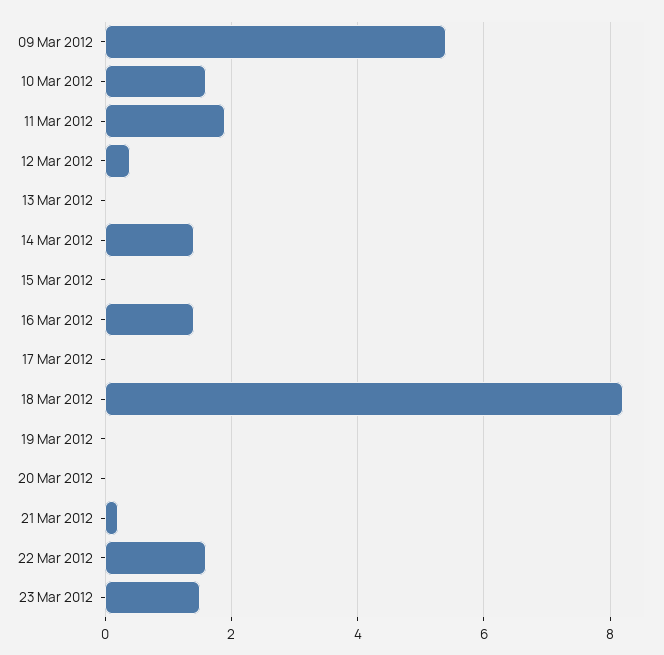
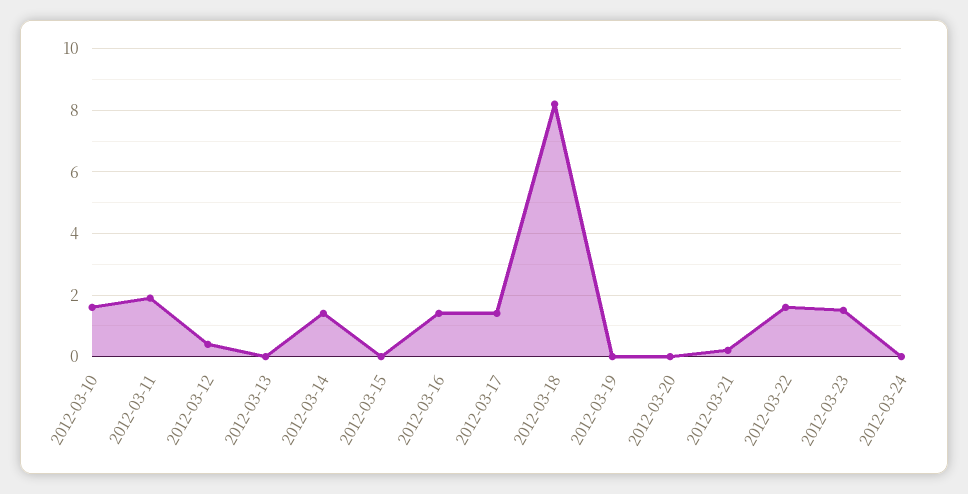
09 Mar 2012: 5.5 -> none
17 Mar 2012: 0 -> 1.5
2012-03-24: none -> 0

